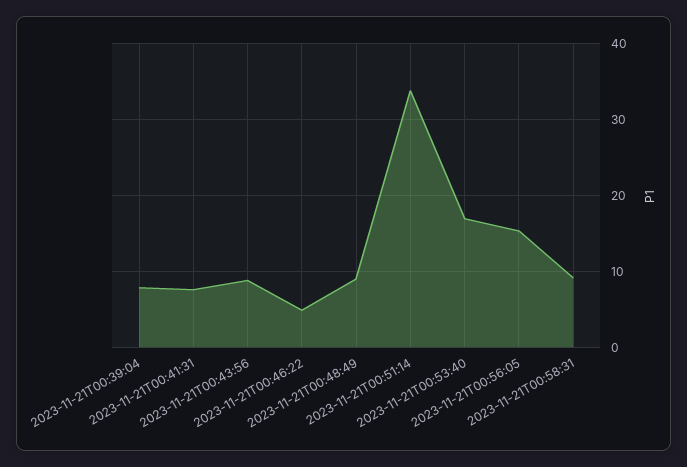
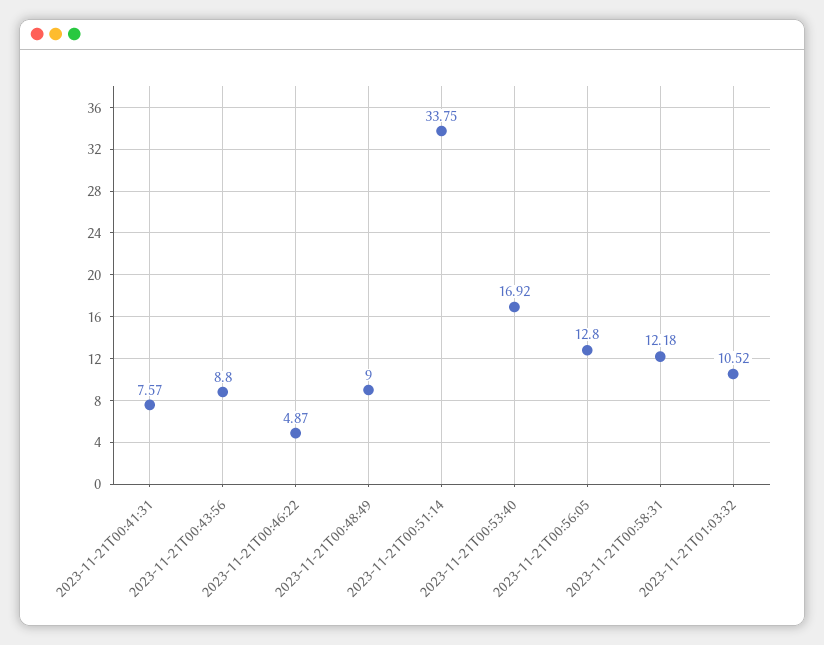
2023-11-21T00:39:04: 8 -> none
2023-11-21T00:56:05: 15 -> 12.8
2023-11-21T00:58:31: 9 -> 12.18
2023-11-21T01:03:32: none -> 10.52

